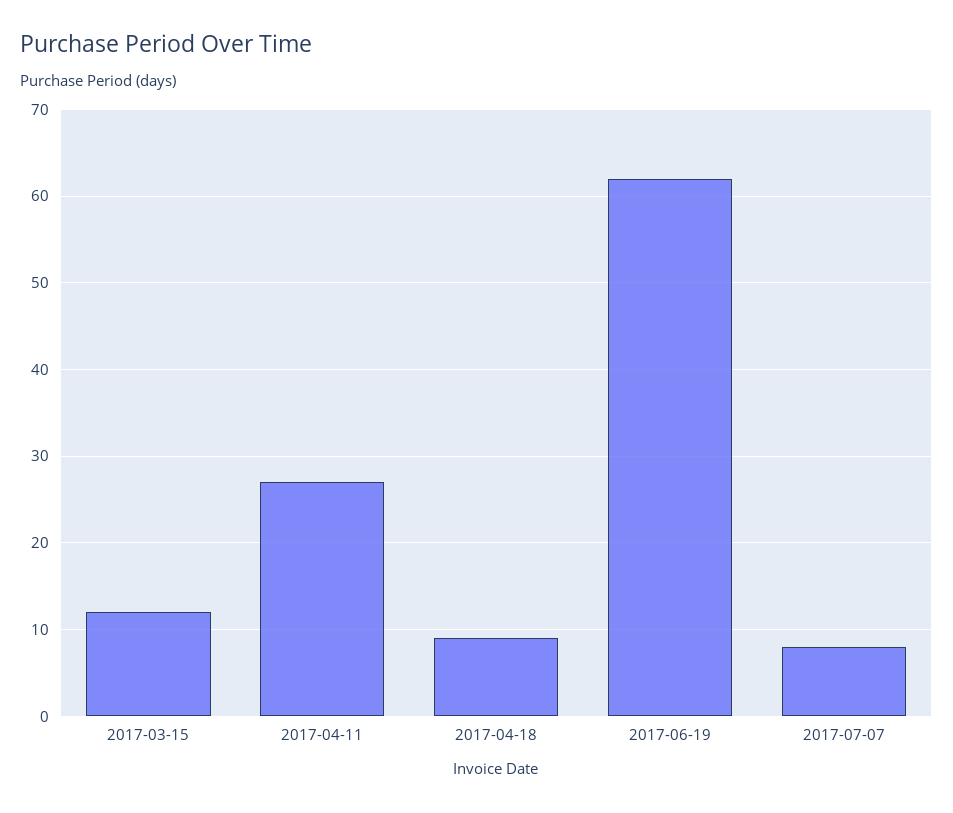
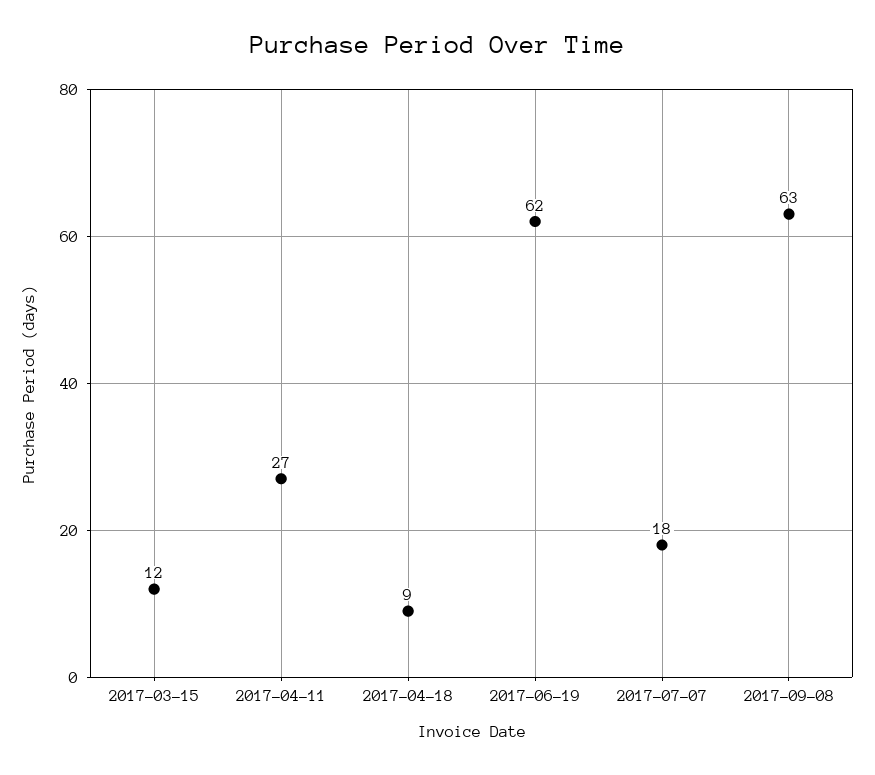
2017-07-07: 8 -> 18
2017-09-08: none -> 63

